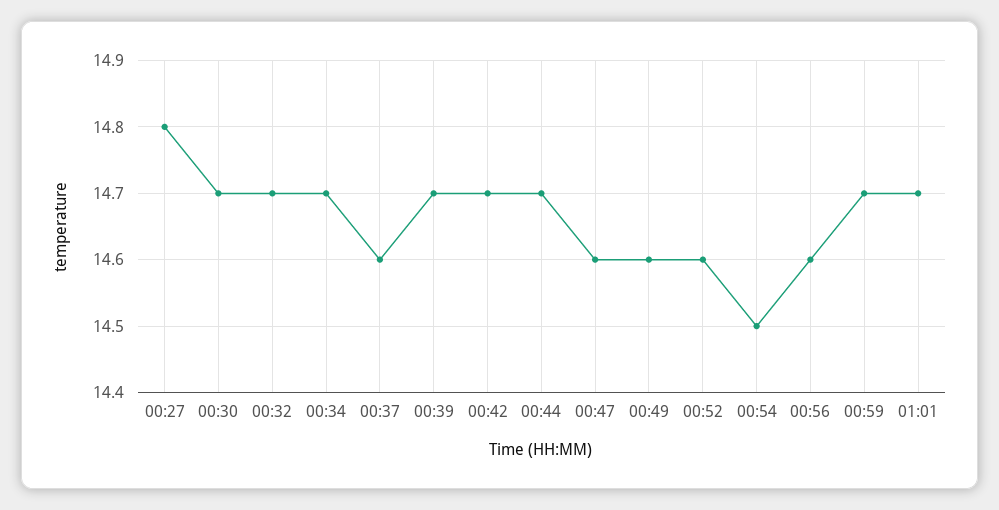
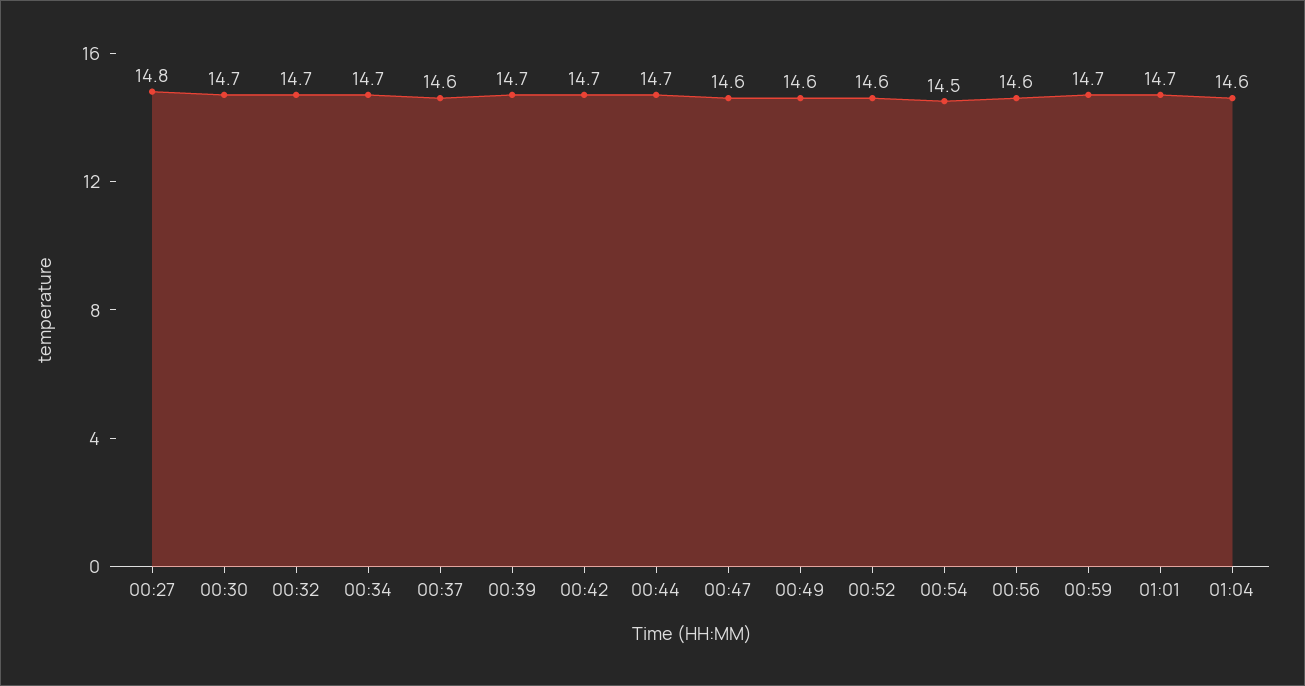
01:04: none -> 14.6

